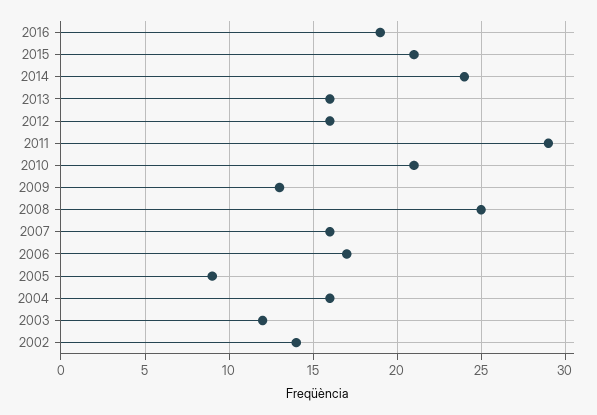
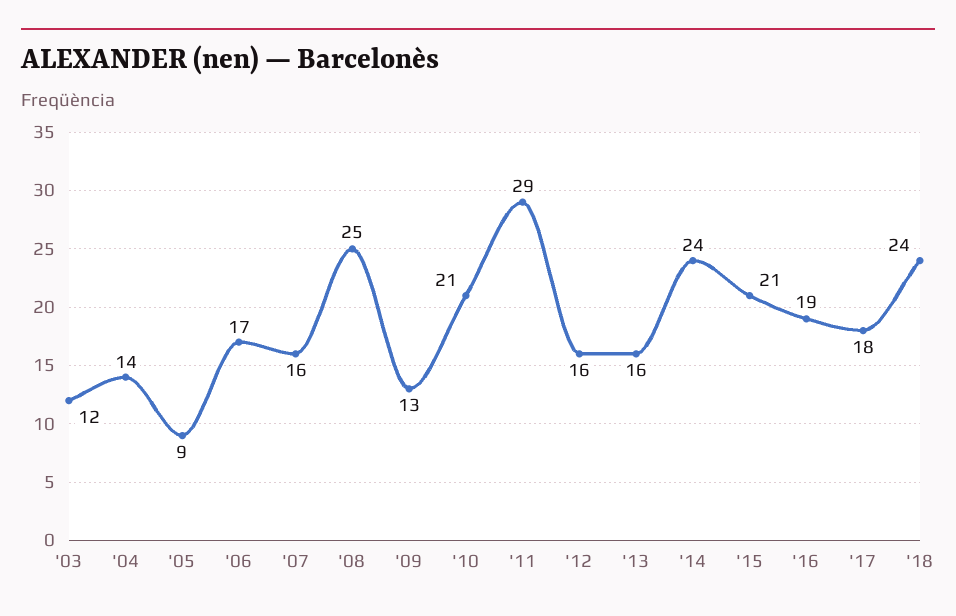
2004: 16 -> 14
2002: 14 -> none
'17: none -> 18
'18: none -> 24

